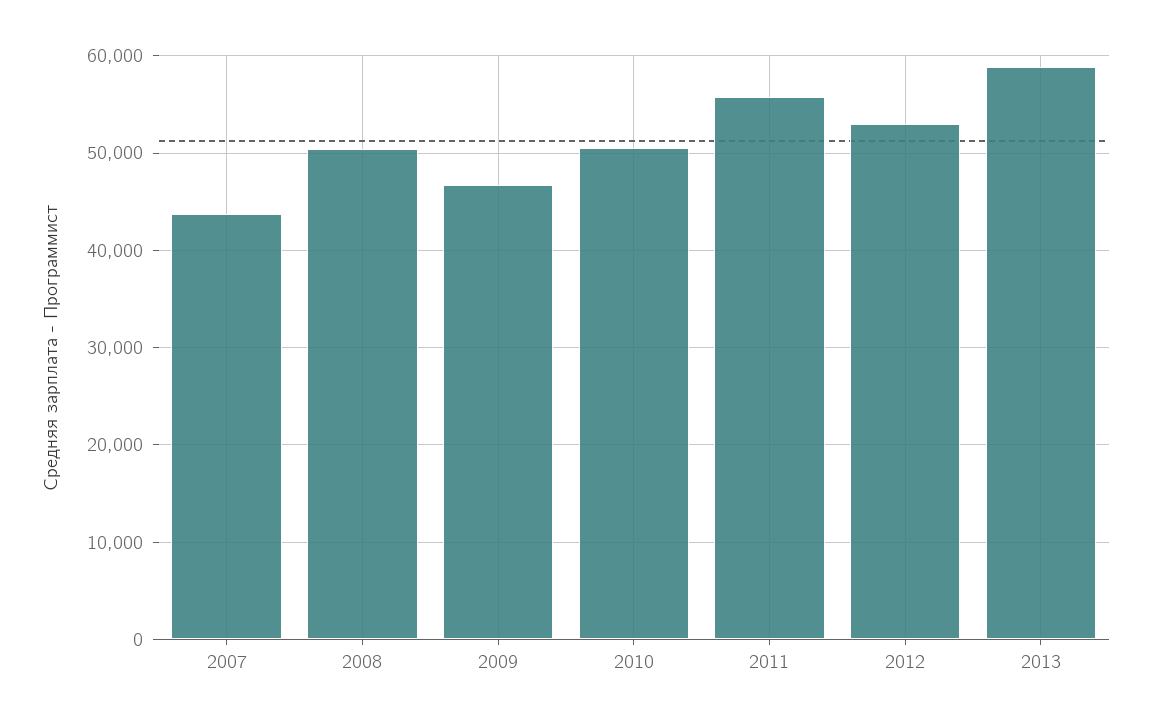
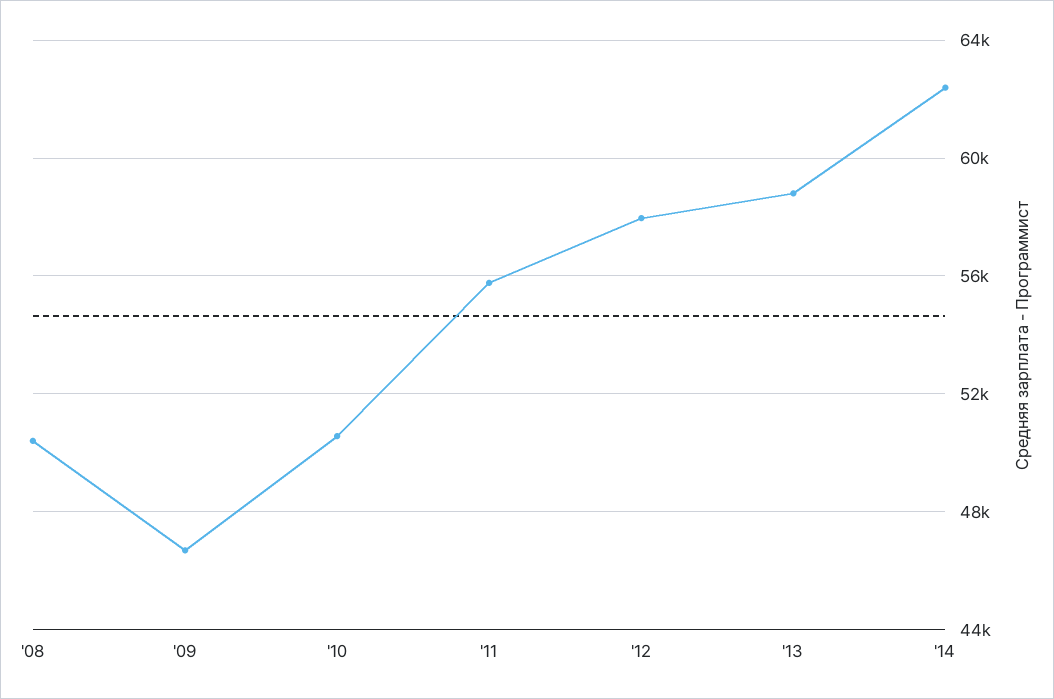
2007: 44000 -> none
2012: 53000 -> 58000
'14: none -> 62500

